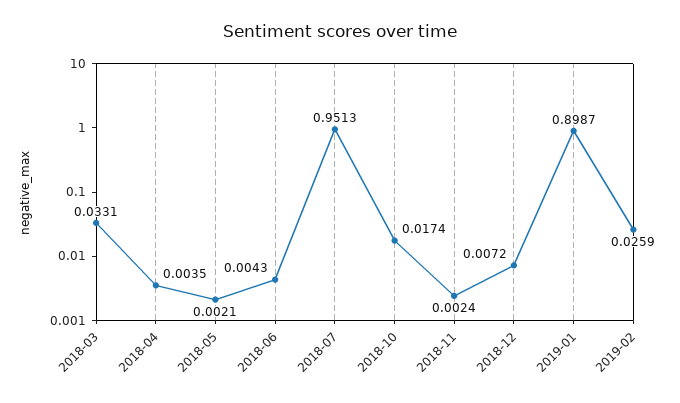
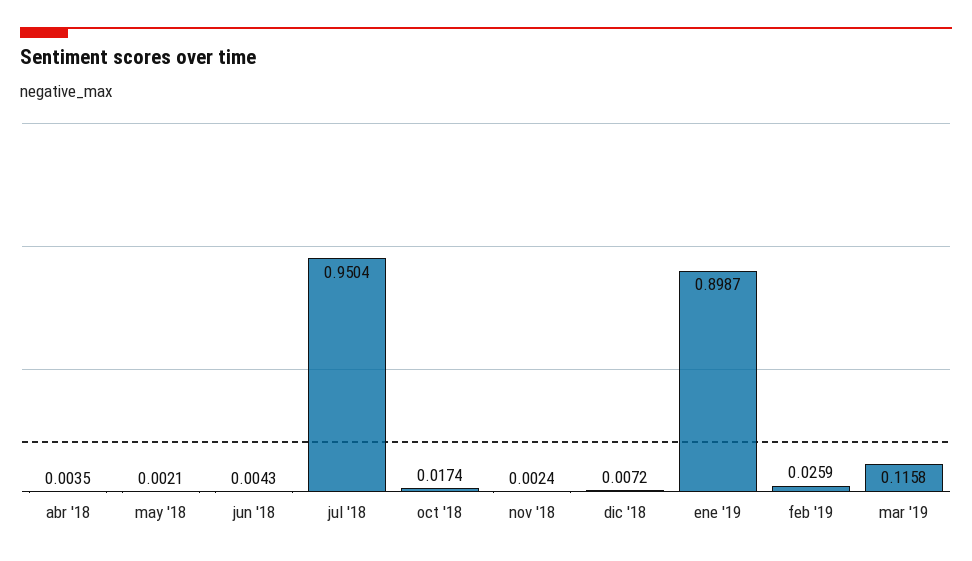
2018-03: 0.0331 -> none
2018-07: 0.9513 -> 0.9504
mar '19: none -> 0.1158

